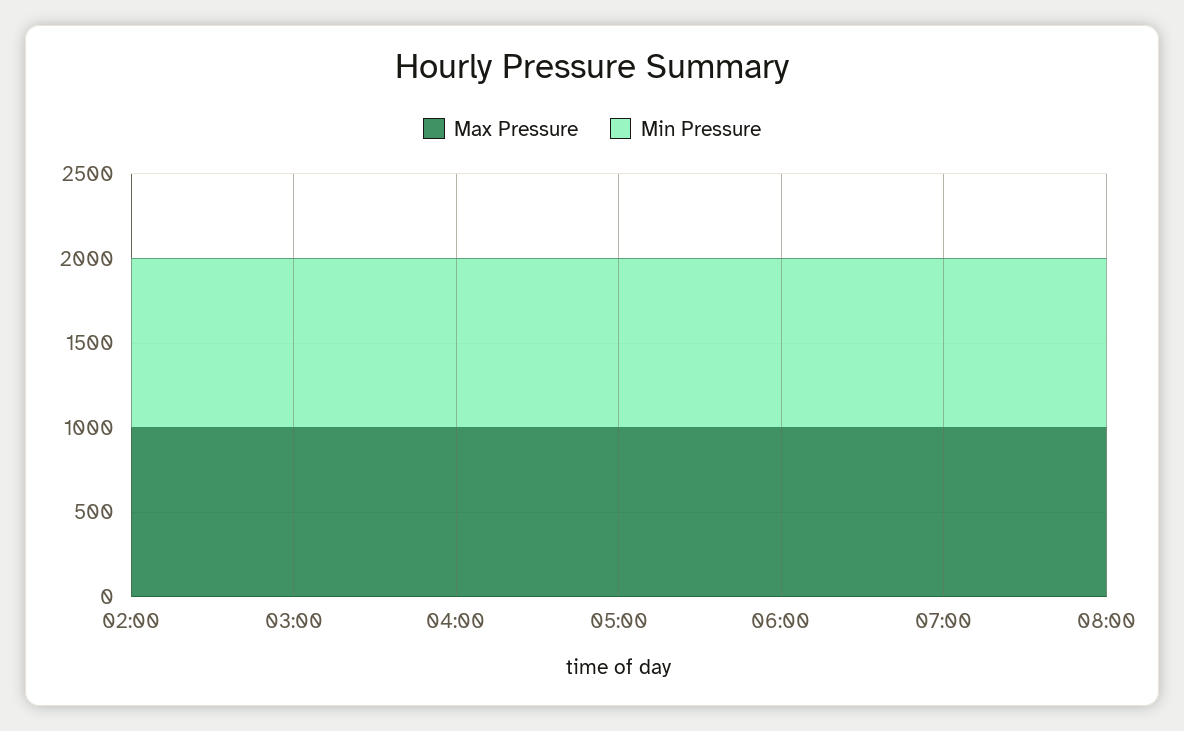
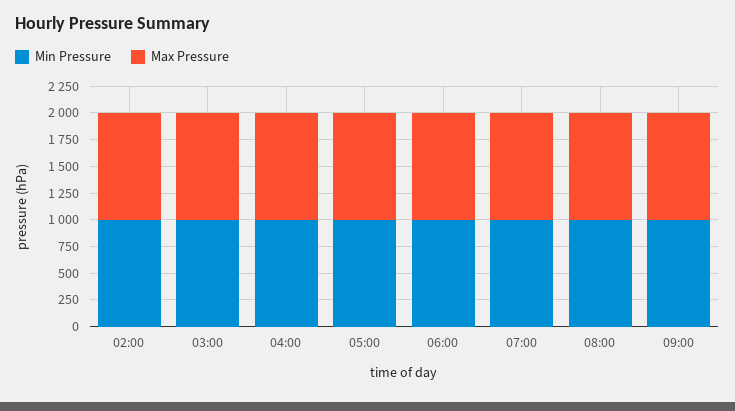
Min Pressure, 09:00: none -> 1000
Max Pressure, 09:00: none -> 1000

